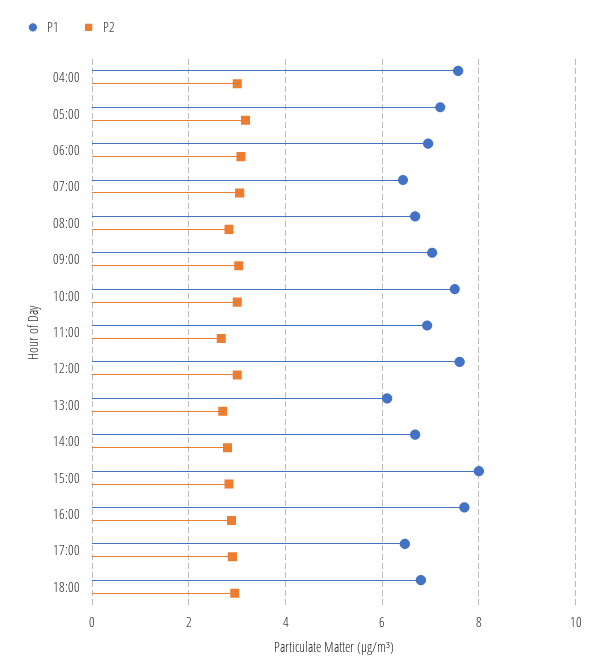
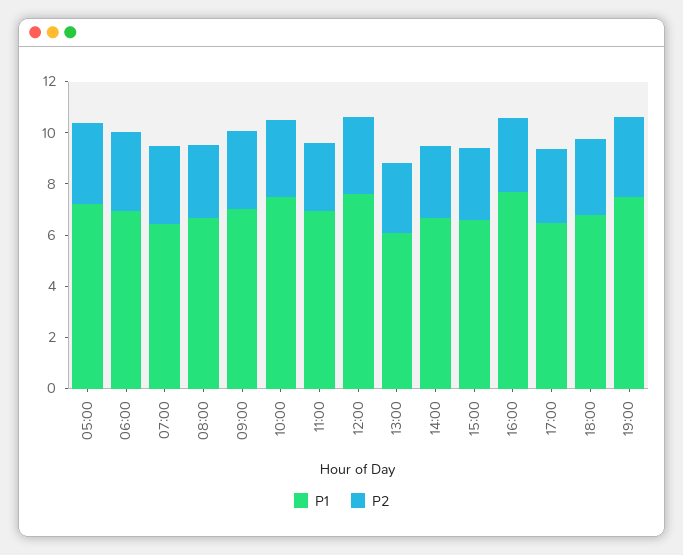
P1, 04:00: 7.6 -> none
P2, 04:00: 3 -> none
P1, 15:00: 8 -> 6.5
P1, 19:00: none -> 7.5
P2, 19:00: none -> 3

